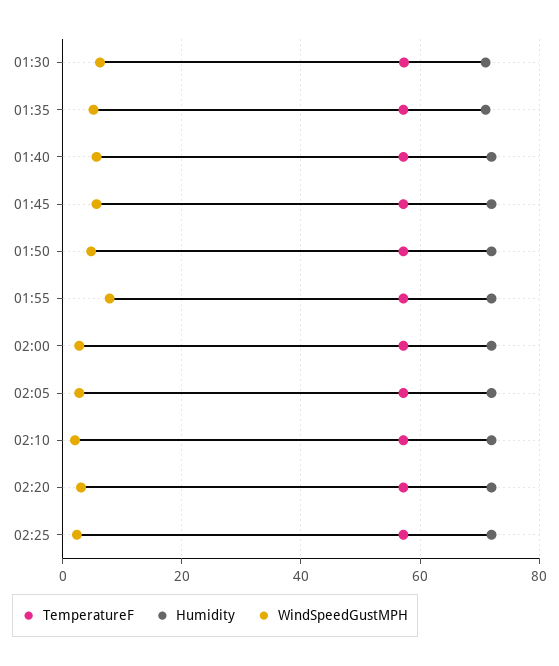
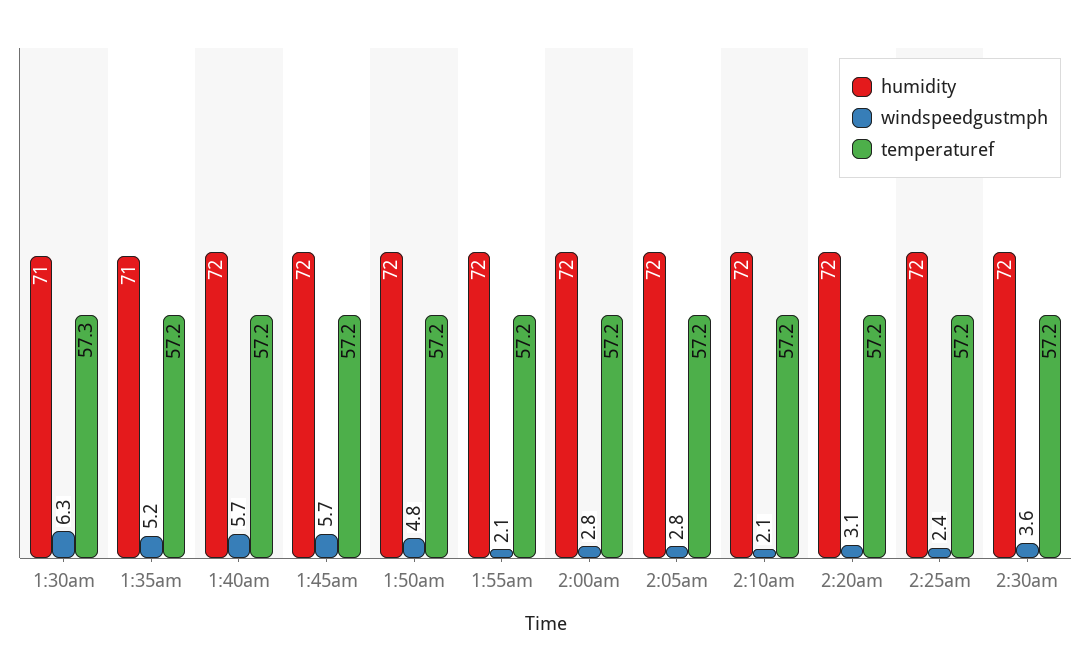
WindSpeedGustMPH, 01:55: 8 -> 2.1
Humidity, 2:30am: none -> 72
WindSpeedGustMPH, 2:30am: none -> 3.6
TemperatureF, 2:30am: none -> 57.2

